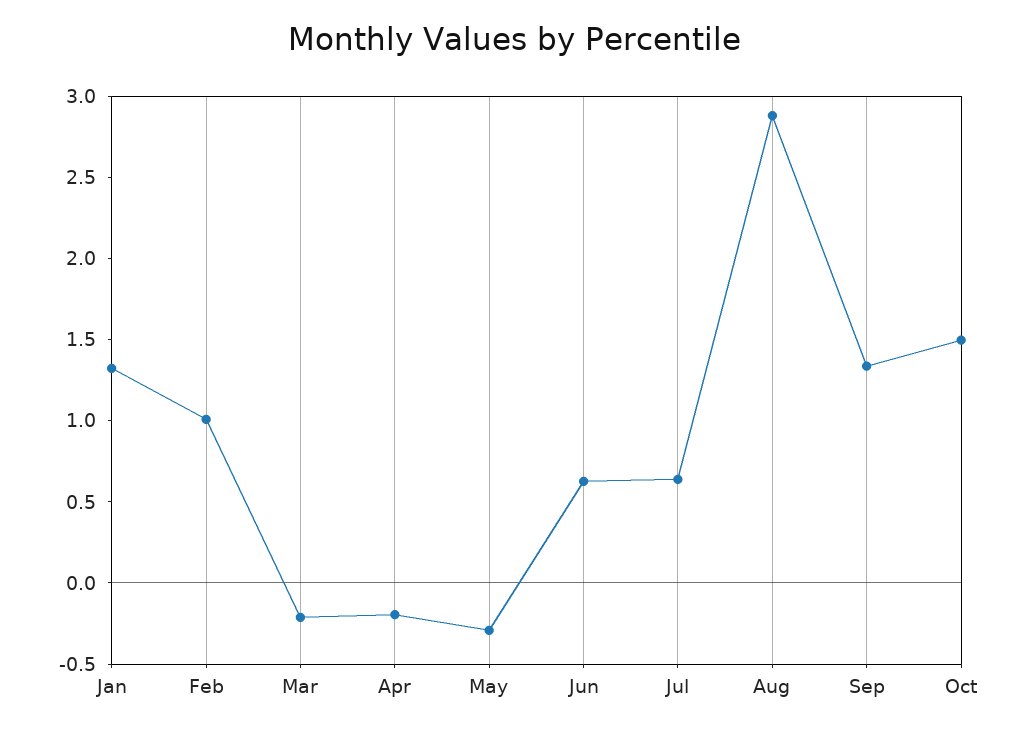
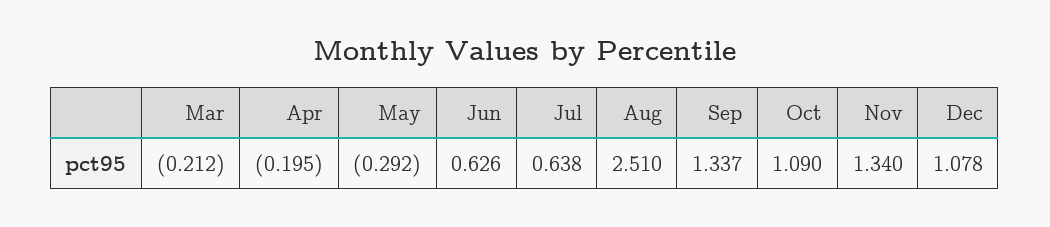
Jan: 1.3 -> none
Feb: 1 -> none
Aug: 2.9 -> 2.51
Oct: 1.5 -> 1.09
Nov: none -> 1.34
Dec: none -> 1.078

